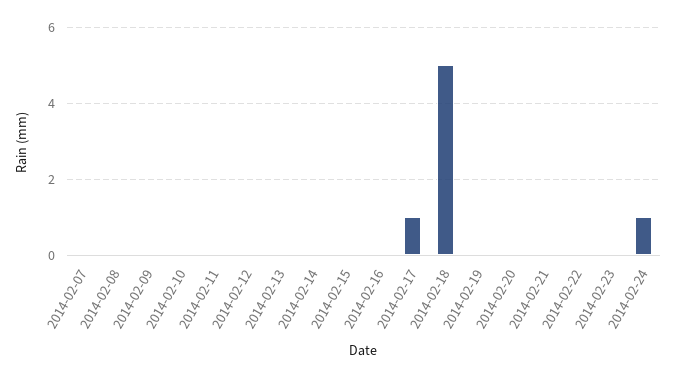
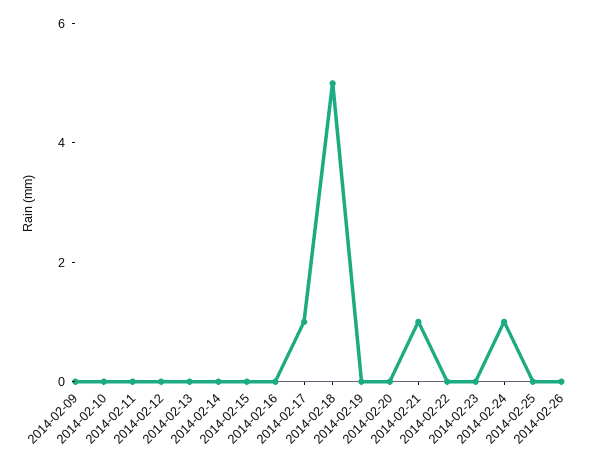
2014-02-07: 0 -> none
2014-02-08: 0 -> none
2014-02-21: 0 -> 1
2014-02-25: none -> 0
2014-02-26: none -> 0

